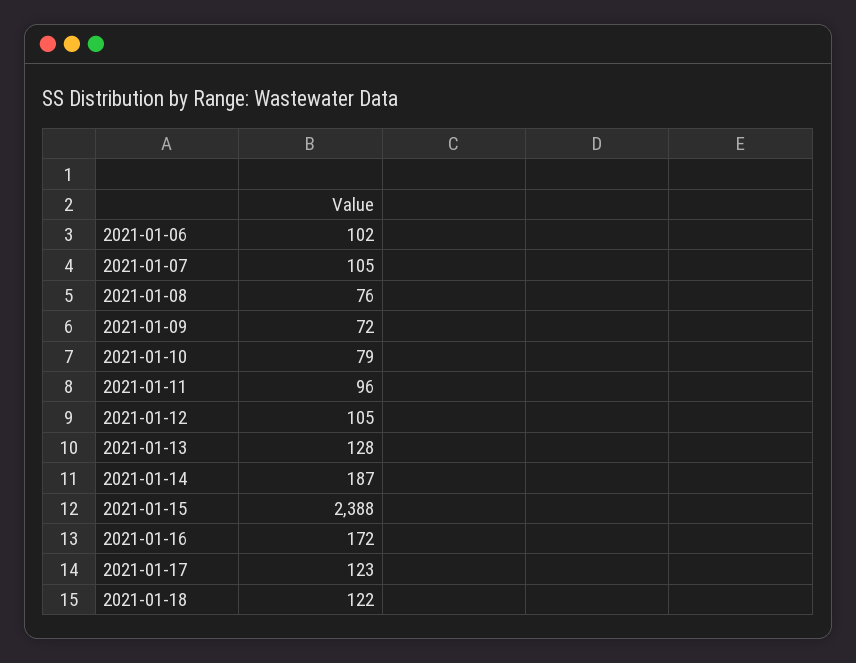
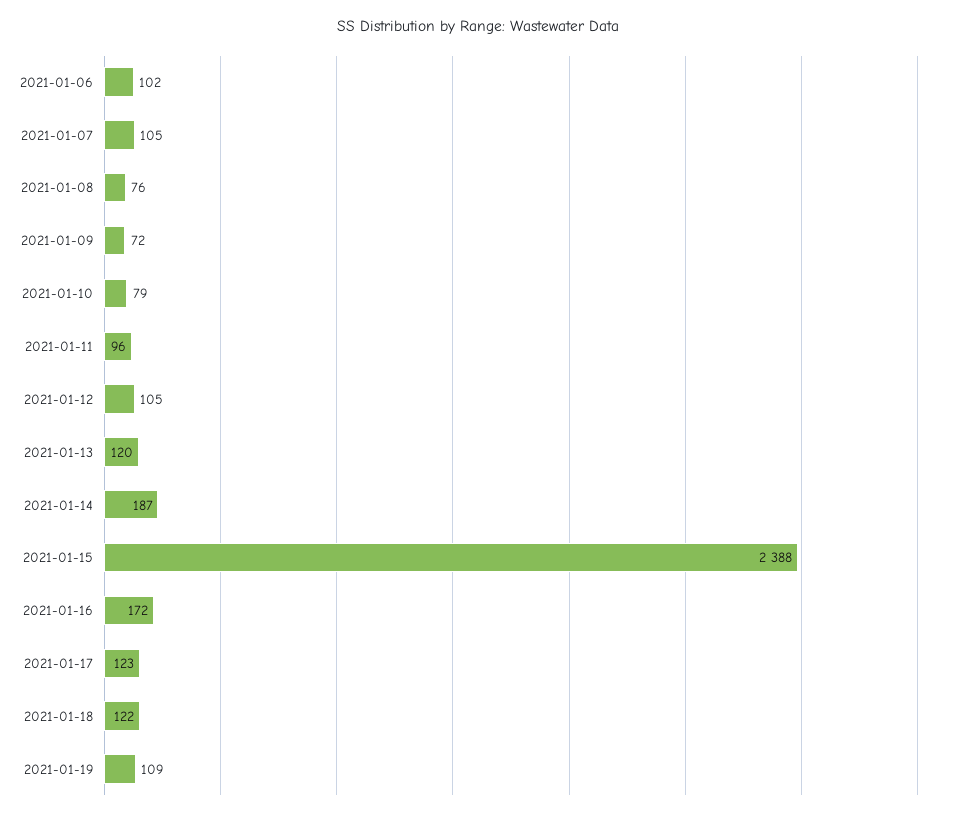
2021-01-13: 128 -> 120
2021-01-19: none -> 109

